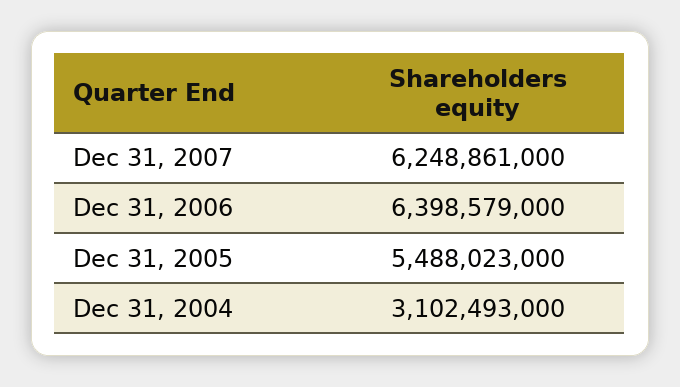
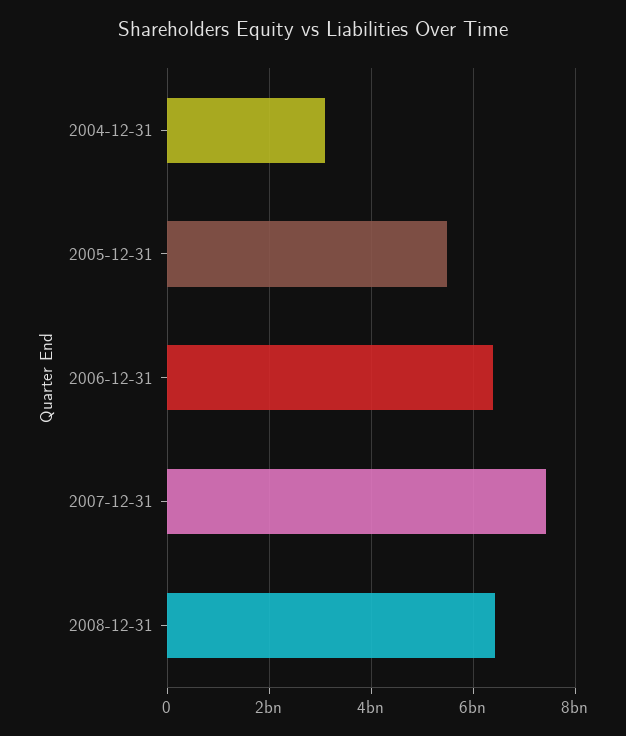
Dec 31, 2007: 6248861000 -> 7400000000
2008-12-31: none -> 6400000000

